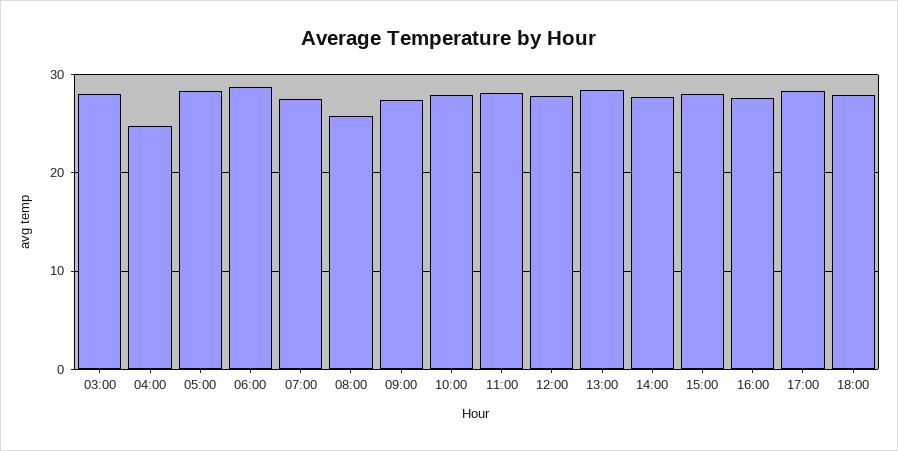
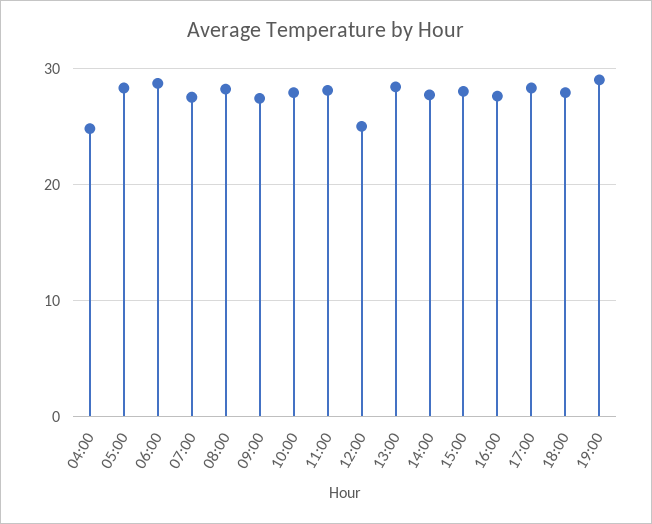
03:00: 28 -> none
08:00: 26 -> 28
12:00: 28 -> 25
19:00: none -> 29

